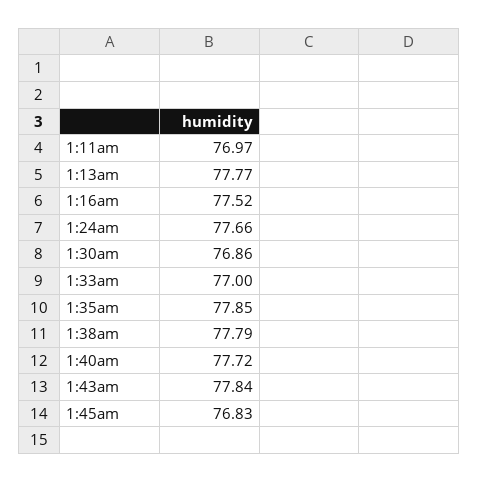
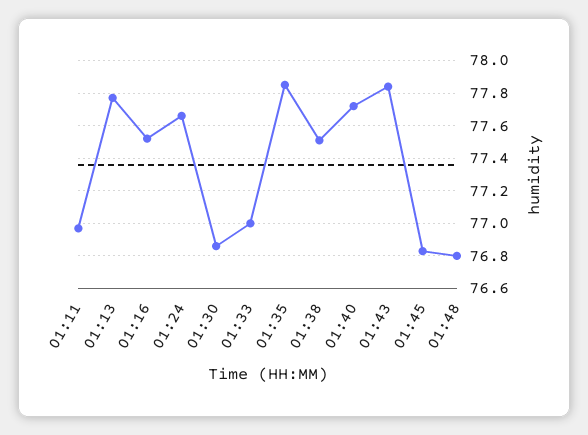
1:38am: 77.79 -> 77.5
01:48: none -> 76.8

